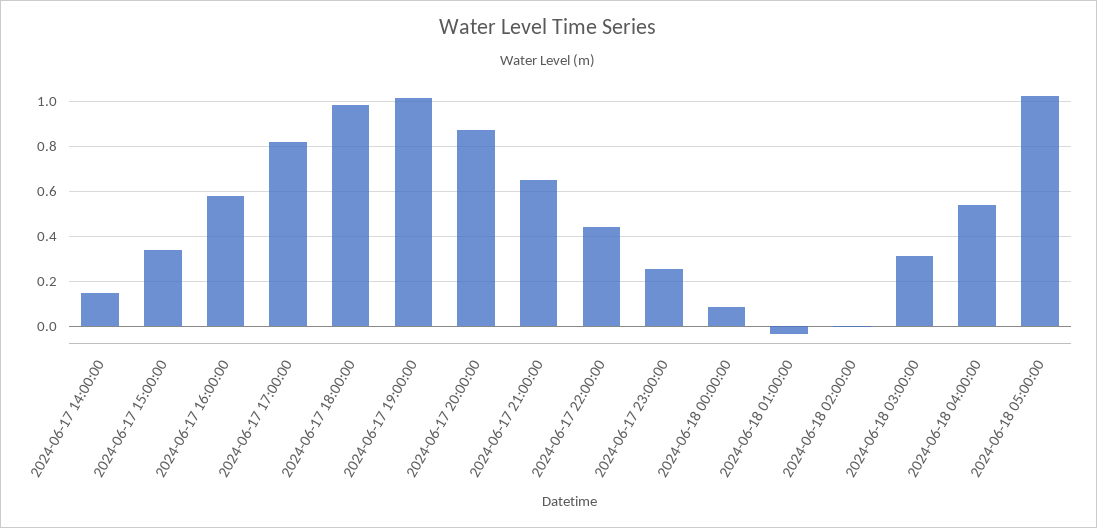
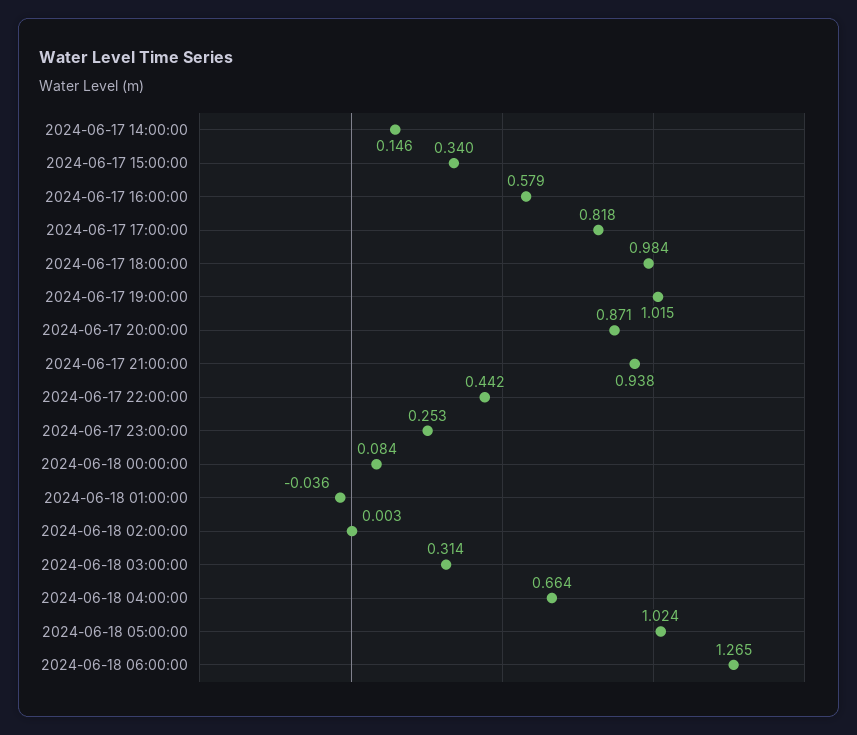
2024-06-17 21:00:00: 0.65 -> 0.938
2024-06-18 04:00:00: 0.55 -> 0.664
2024-06-18 06:00:00: none -> 1.265

